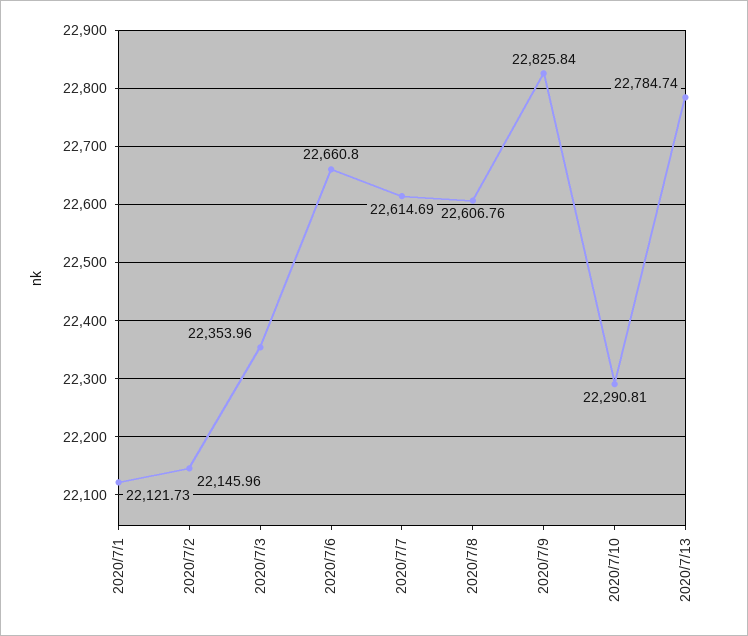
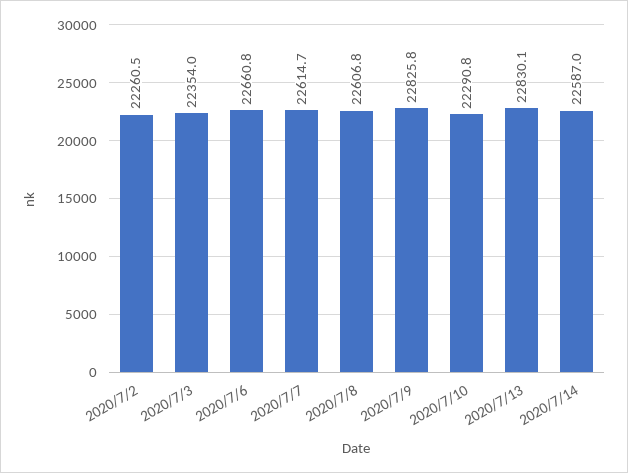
2020/7/1: 22121.73 -> none
2020/7/2: 22145.96 -> 22260.5
2020/7/13: 22784.74 -> 22830.1
2020/7/14: none -> 22587

